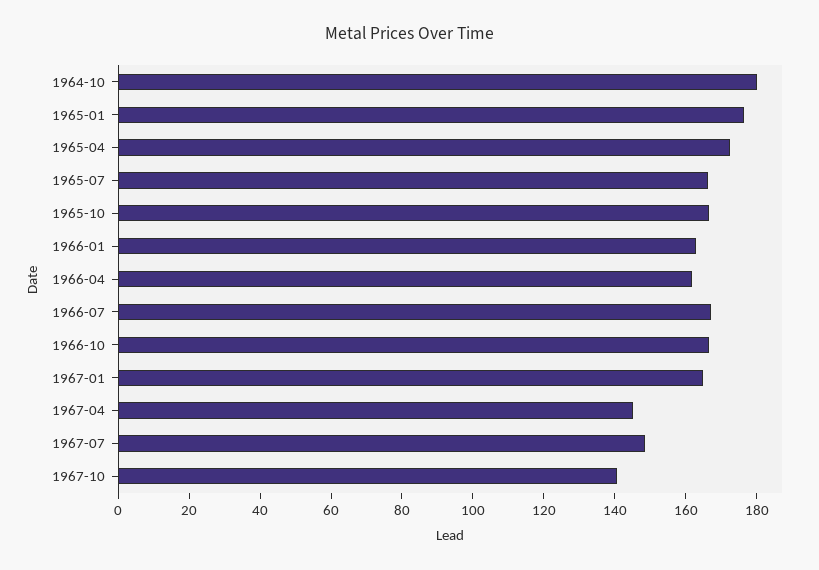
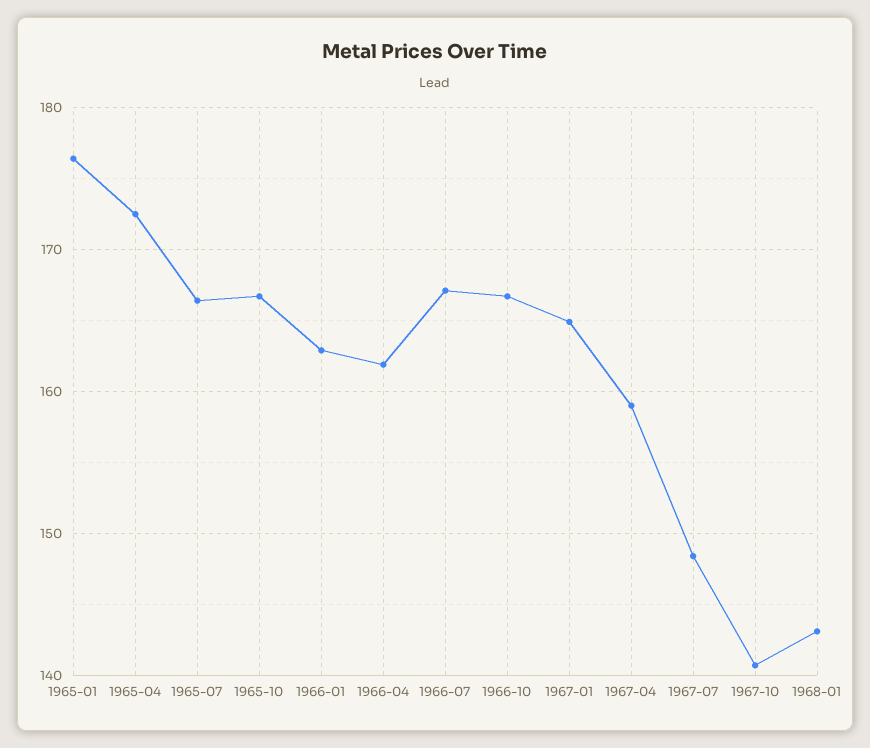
1964-10: 180 -> none
1967-04: 145 -> 159
1968-01: none -> 143

